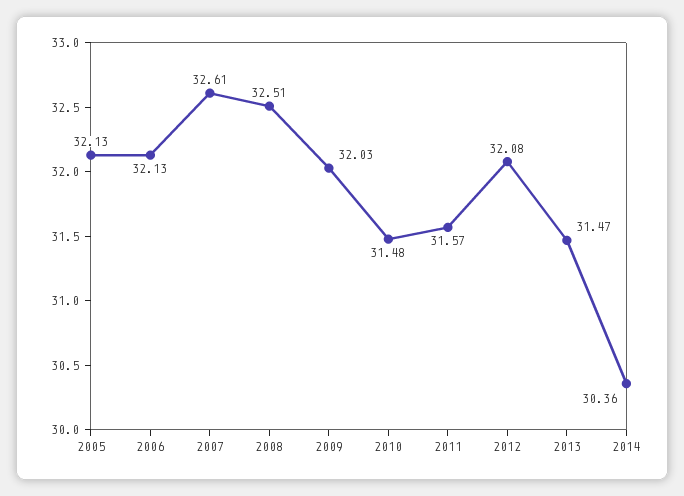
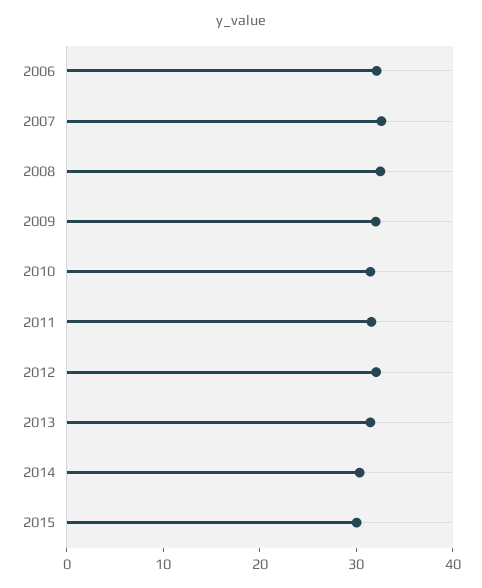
2005: 32.13 -> none
2015: none -> 30

